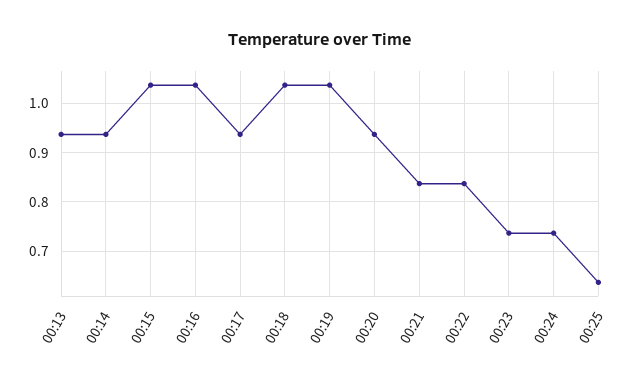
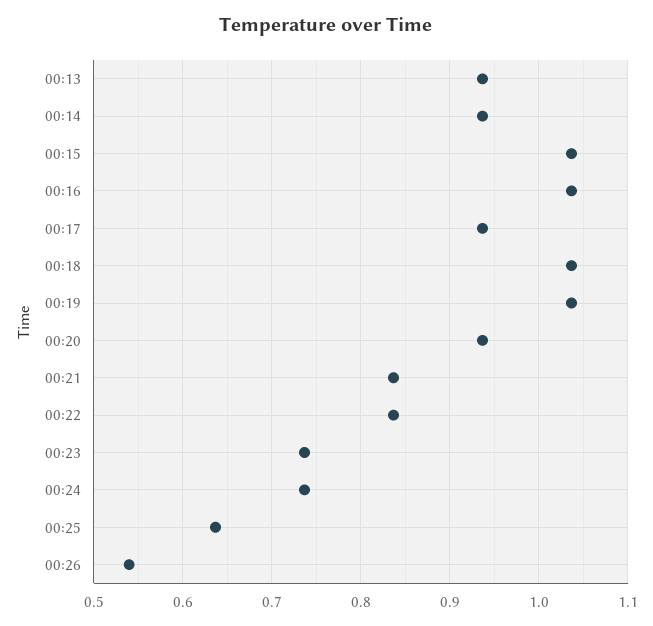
00:26: none -> 0.54

